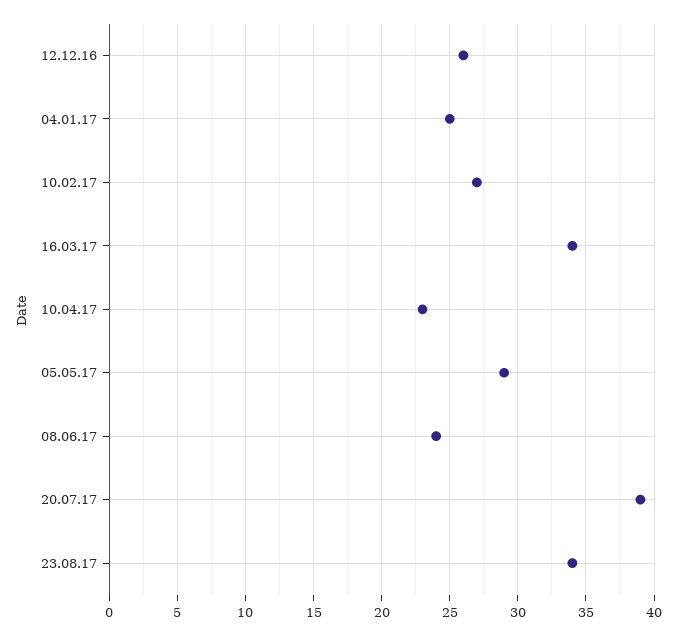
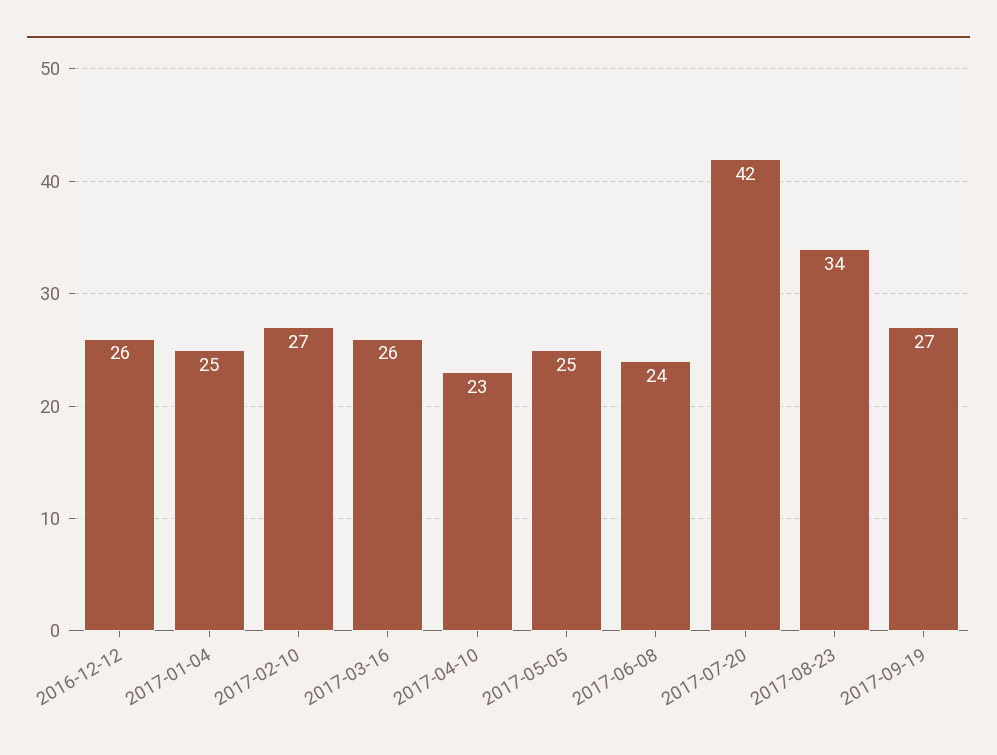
16.03.17: 34 -> 26
05.05.17: 29 -> 25
20.07.17: 39 -> 42
2017-09-19: none -> 27

